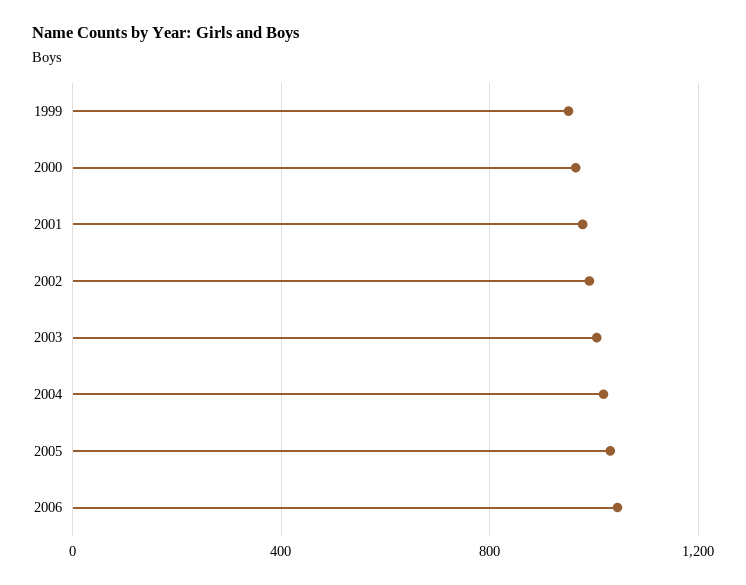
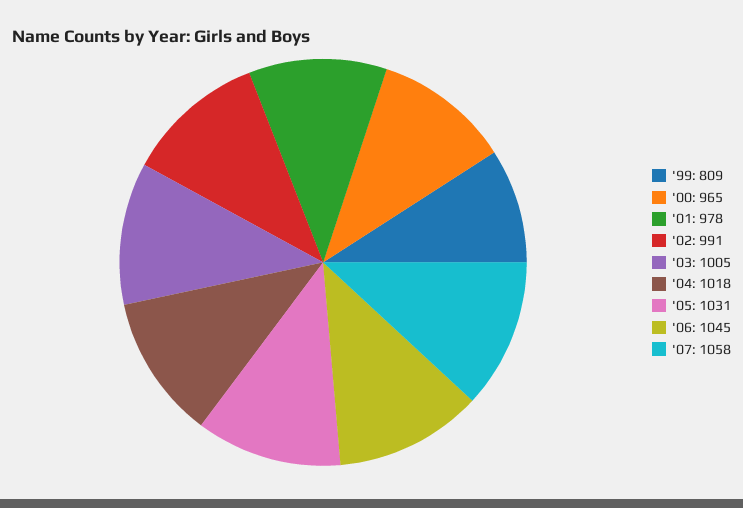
1999: 950 -> 809
'07: none -> 1058

